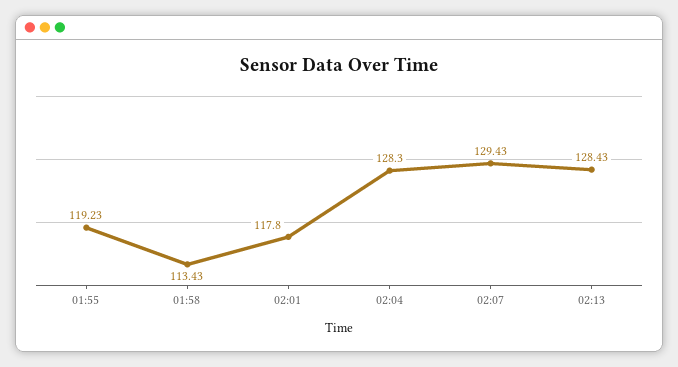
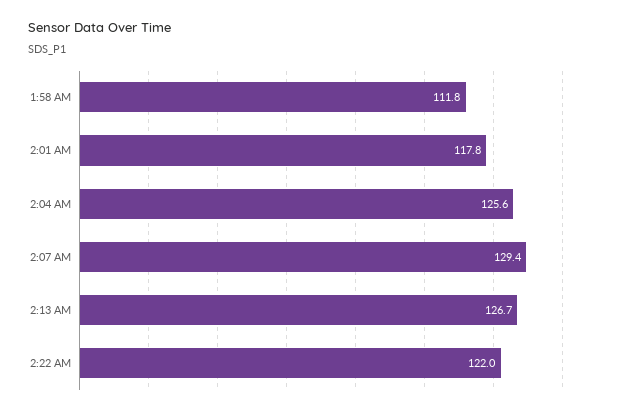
01:55: 119.23 -> none
01:58: 113.43 -> 111.8
02:04: 128.3 -> 125.6
02:13: 128.43 -> 126.7
2:22 AM: none -> 122

